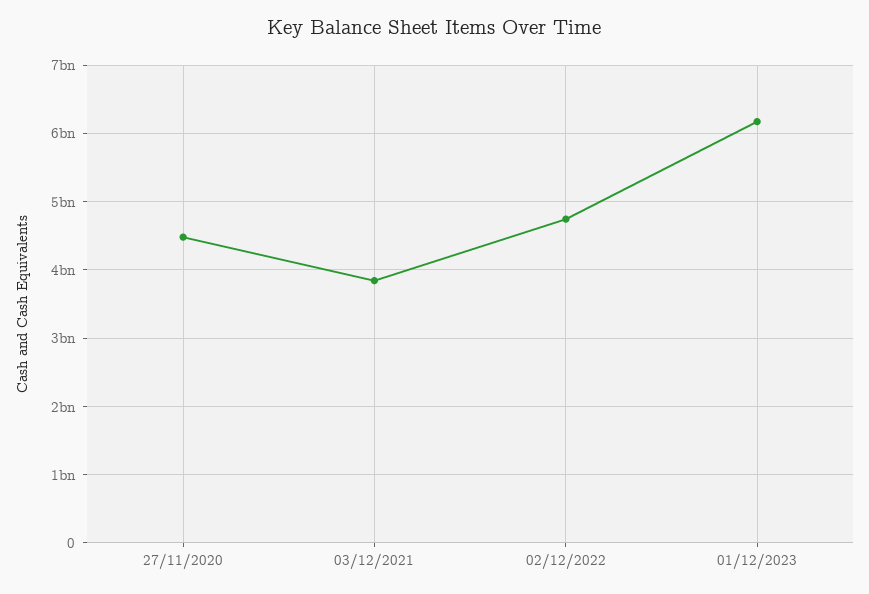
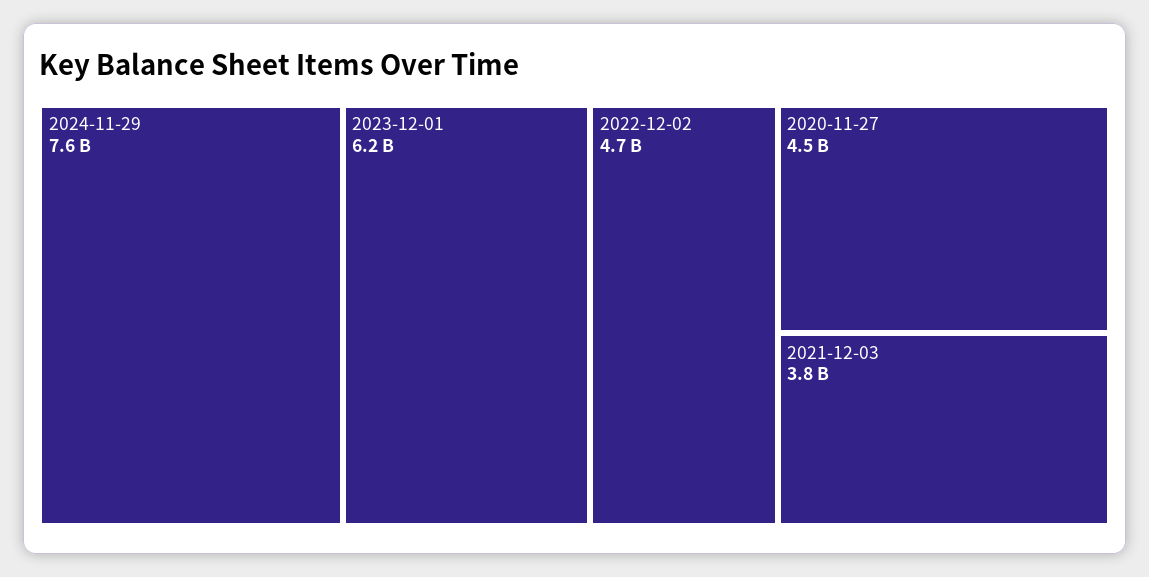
2024-11-29: none -> 7600000000

